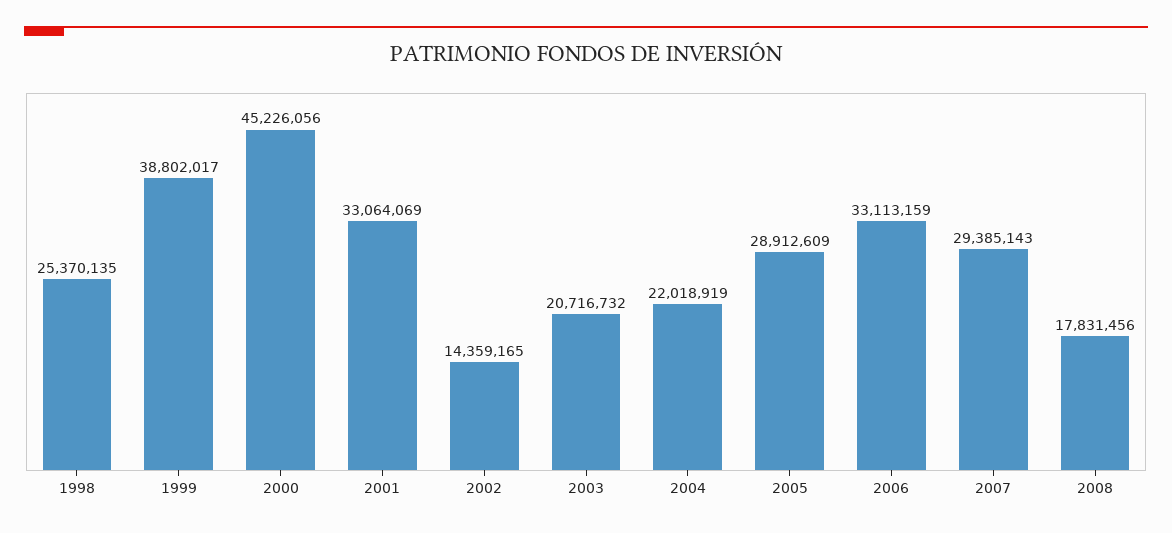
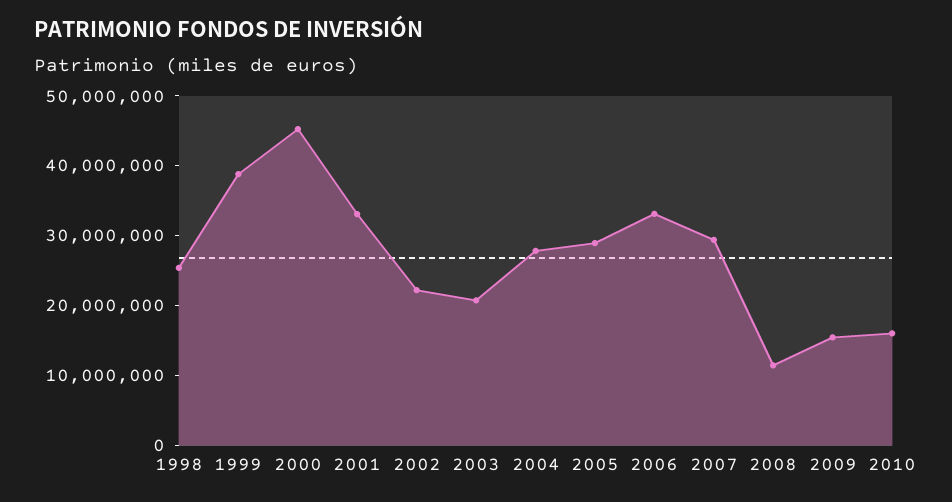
2002: 14359165 -> 22000000
2004: 22018919 -> 28000000
2008: 17831456 -> 12000000
2009: none -> 16000000
2010: none -> 16000000

